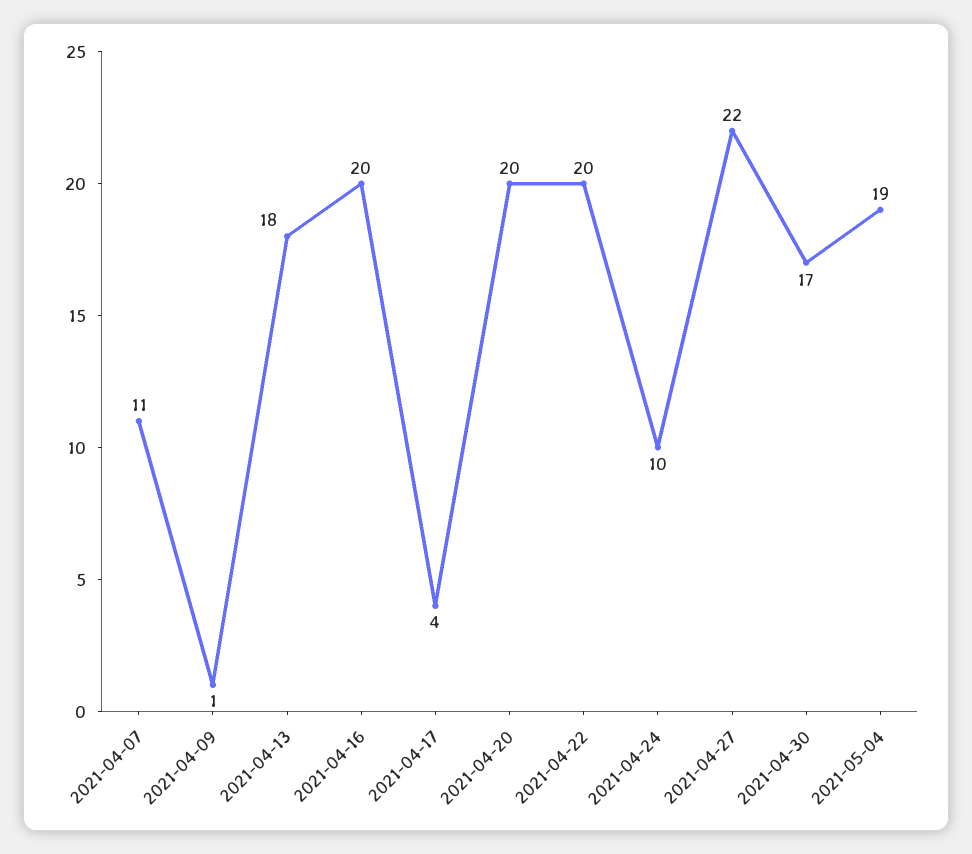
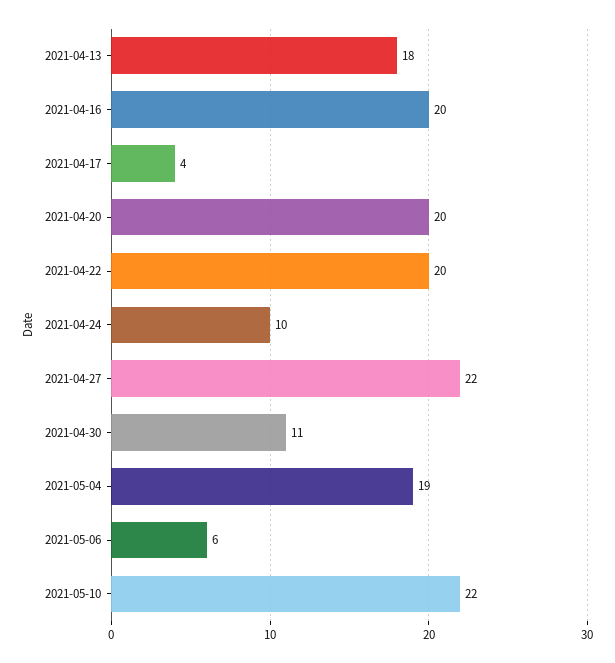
2021-04-07: 11 -> none
2021-04-09: 1 -> none
2021-04-30: 17 -> 11
2021-05-06: none -> 6
2021-05-10: none -> 22

